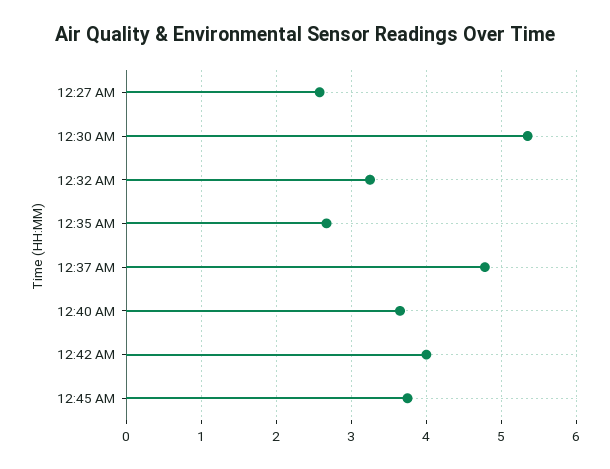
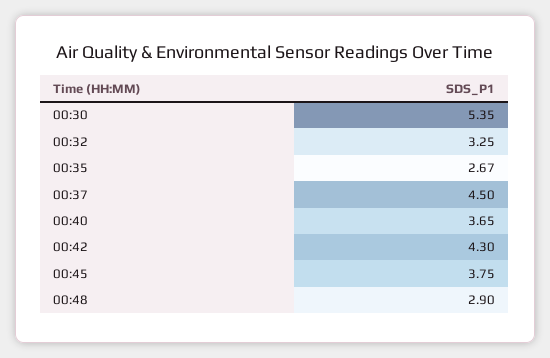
12:27 AM: 2.6 -> none
12:37 AM: 4.8 -> 4.5
12:42 AM: 4 -> 4.3
00:48: none -> 2.9

